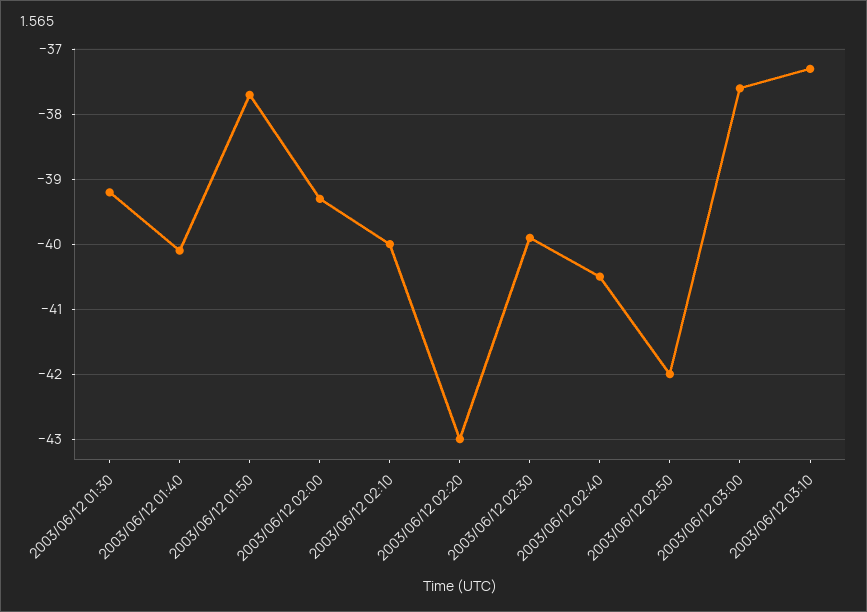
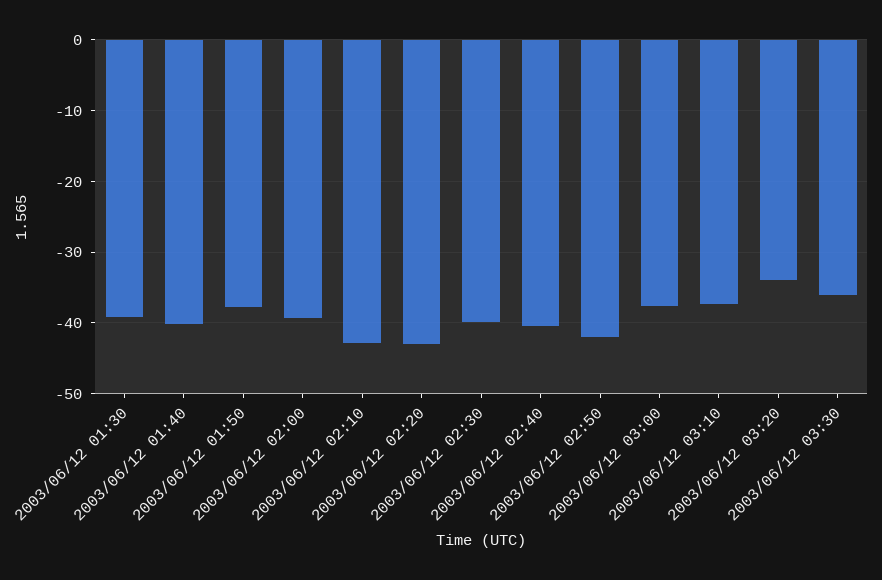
2003/06/12 02:10: -40 -> -43
2003/06/12 03:20: none -> -34
2003/06/12 03:30: none -> -36

